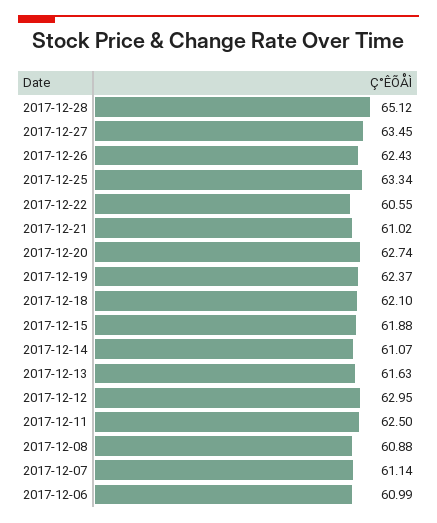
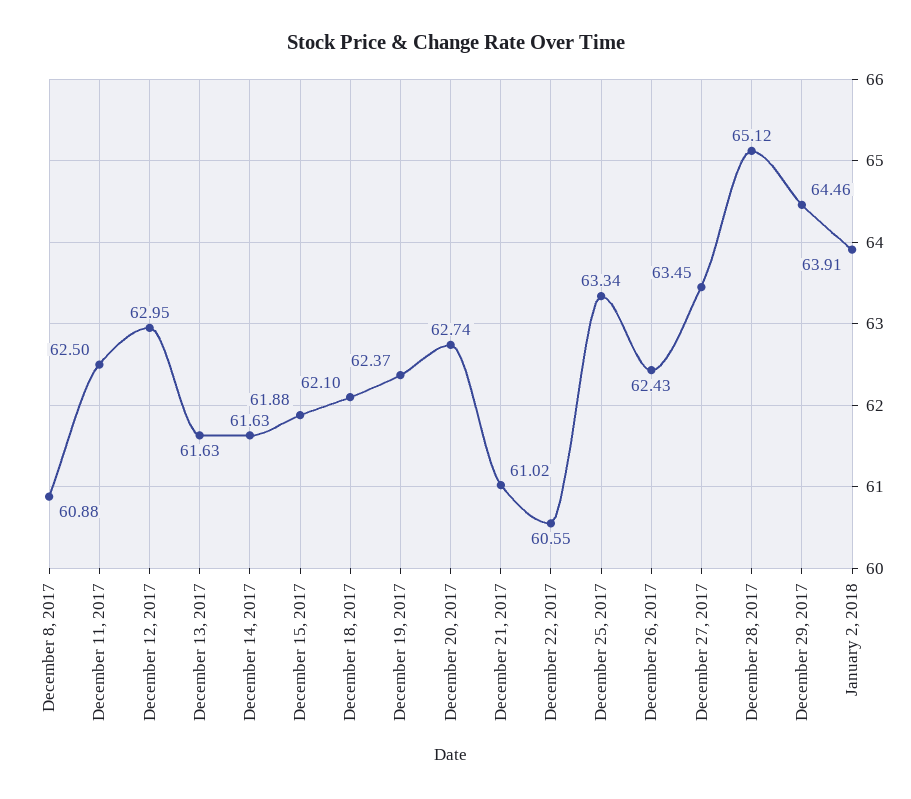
2017-12-14: 61.07 -> 61.63
2017-12-07: 61.14 -> none
2017-12-06: 60.99 -> none
December 29, 2017: none -> 64.46
January 2, 2018: none -> 63.91

